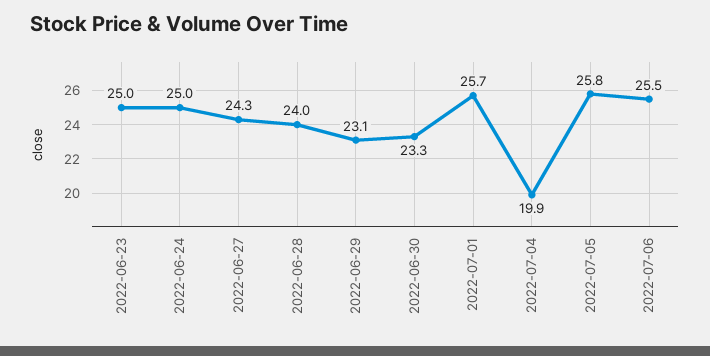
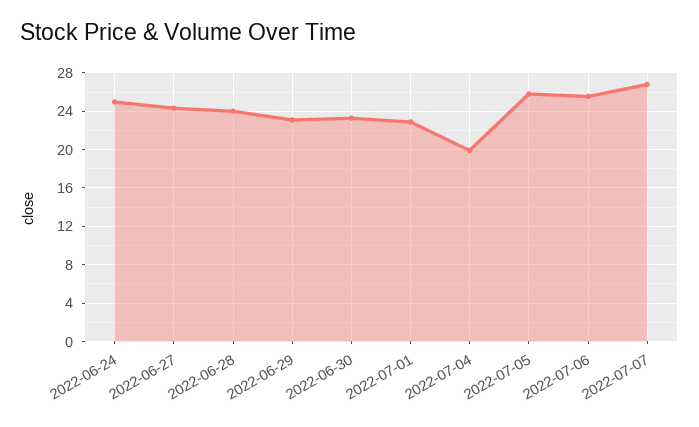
2022-06-23: 25 -> none
2022-07-01: 25.7 -> 23
2022-07-07: none -> 27

